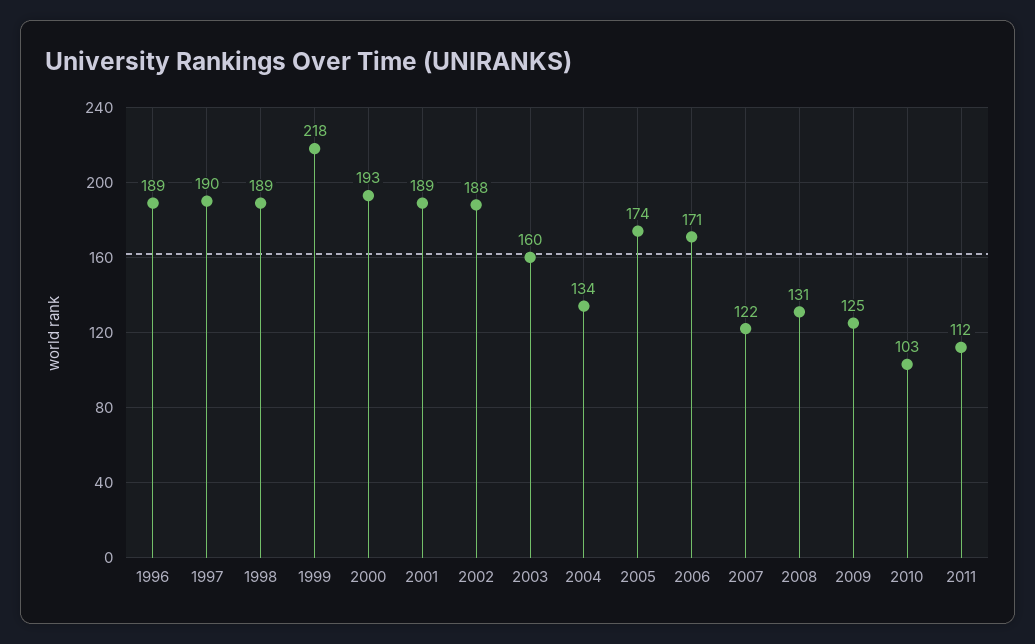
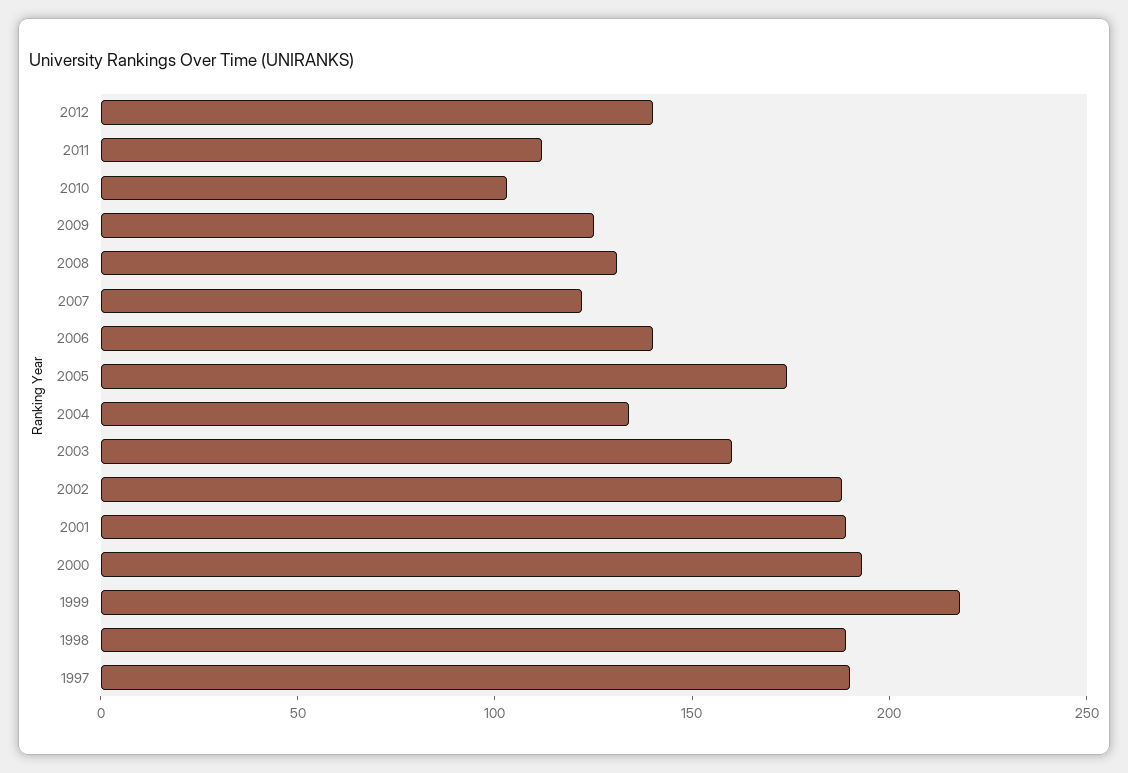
1996: 189 -> none
2006: 171 -> 140
2012: none -> 140

